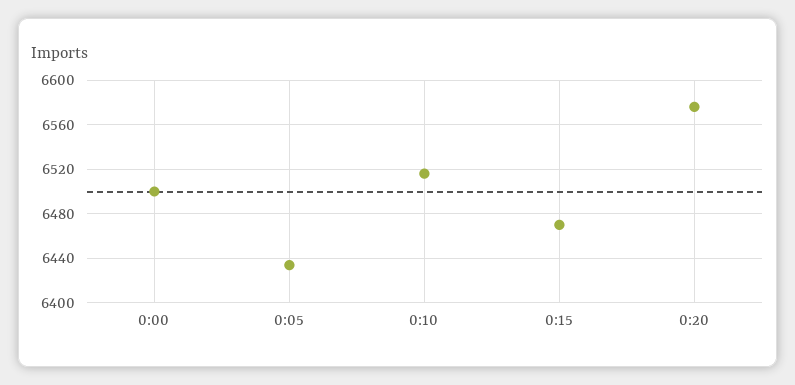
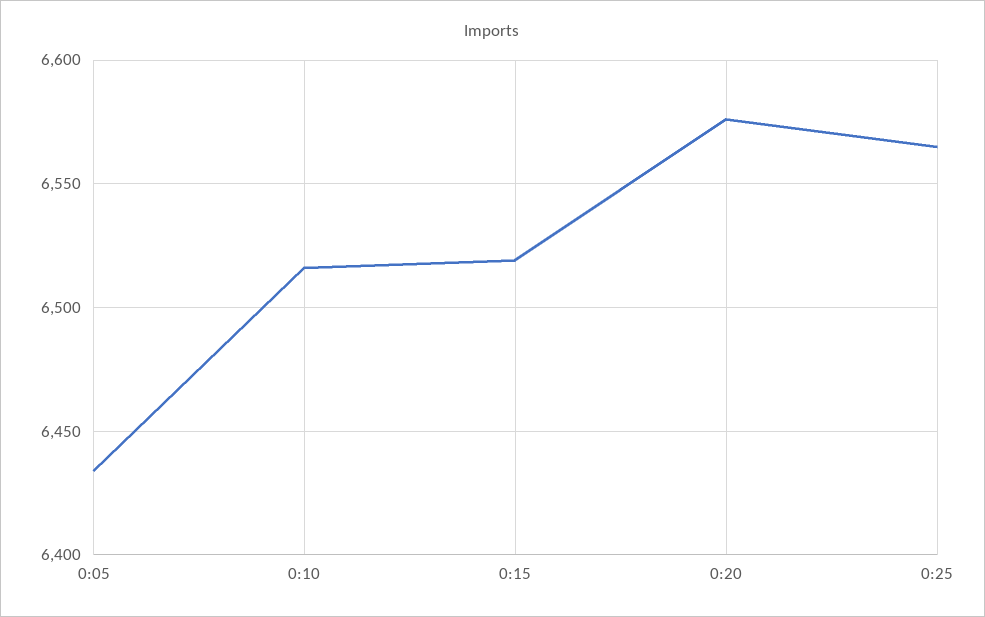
0:00: 6500 -> none
0:15: 6470 -> 6520
0:25: none -> 6565

